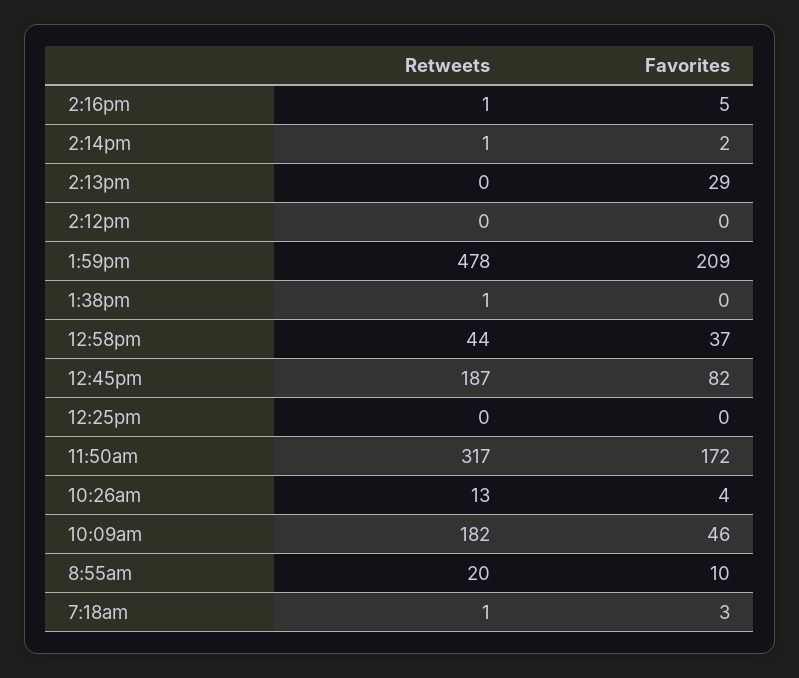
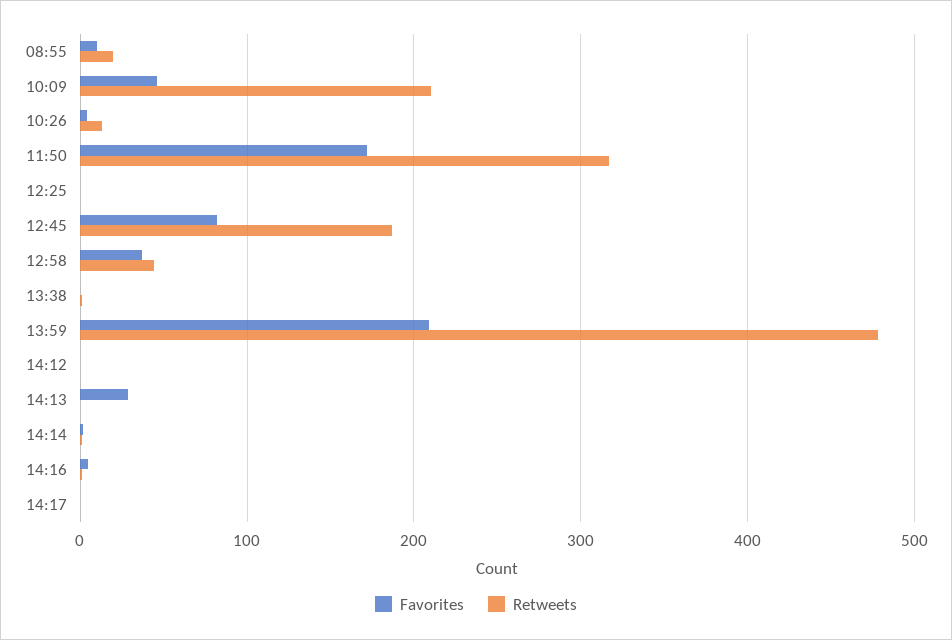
Retweets, 10:09am: 182 -> 210
Retweets, 7:18am: 1 -> none
Favorites, 7:18am: 3 -> none
Favorites, 14:17: none -> 0
Retweets, 14:17: none -> 0

